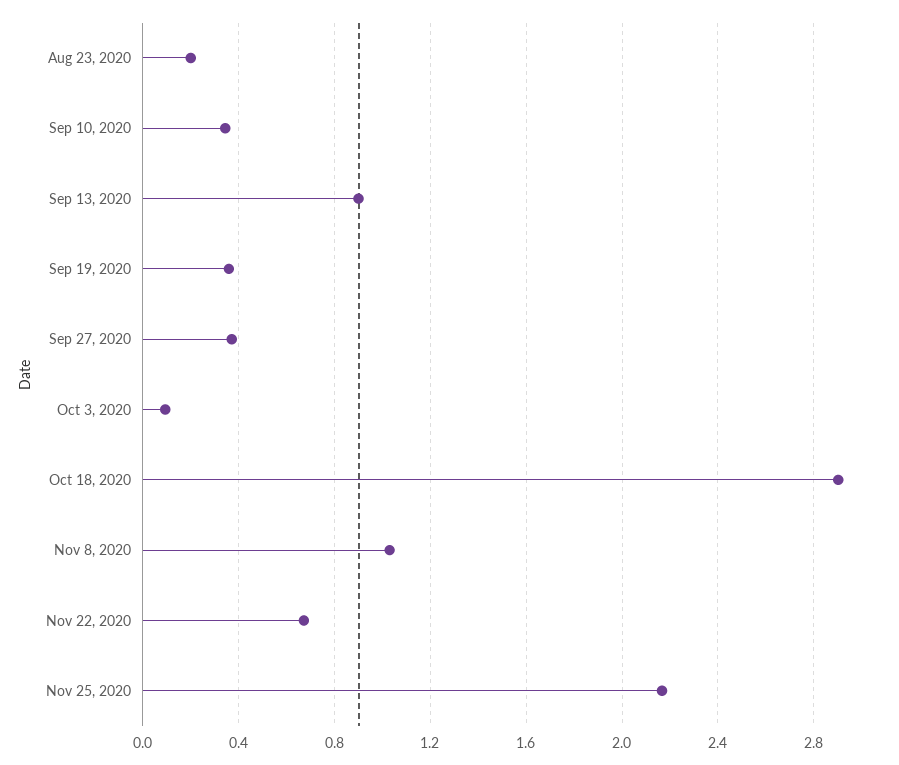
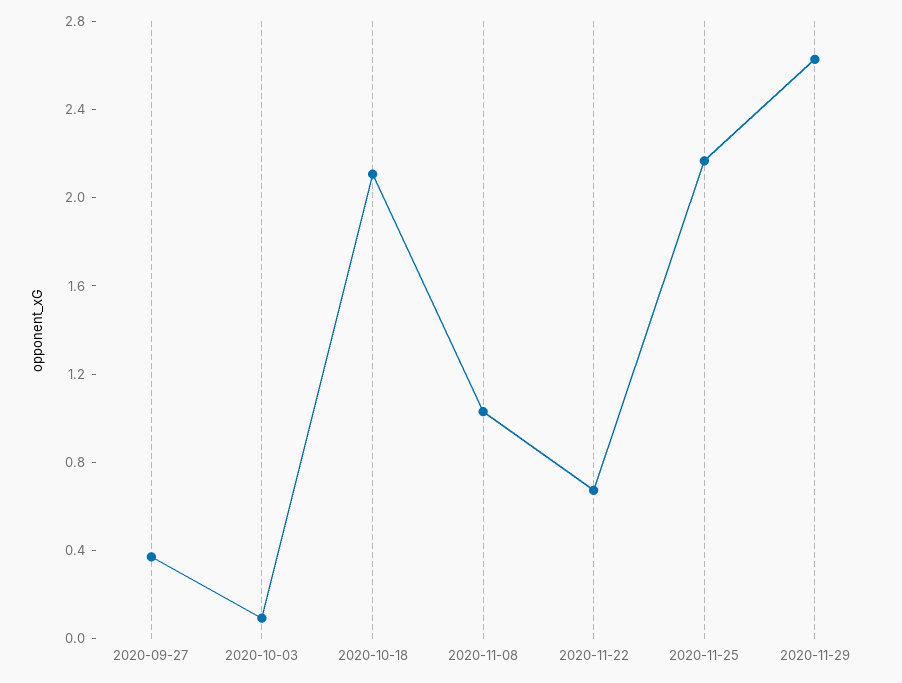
Aug 23, 2020: 0.2 -> none
Sep 10, 2020: 0.35 -> none
Sep 13, 2020: 0.9 -> none
Sep 19, 2020: 0.35 -> none
Oct 18, 2020: 2.9 -> 2.1
2020-11-29: none -> 2.6

